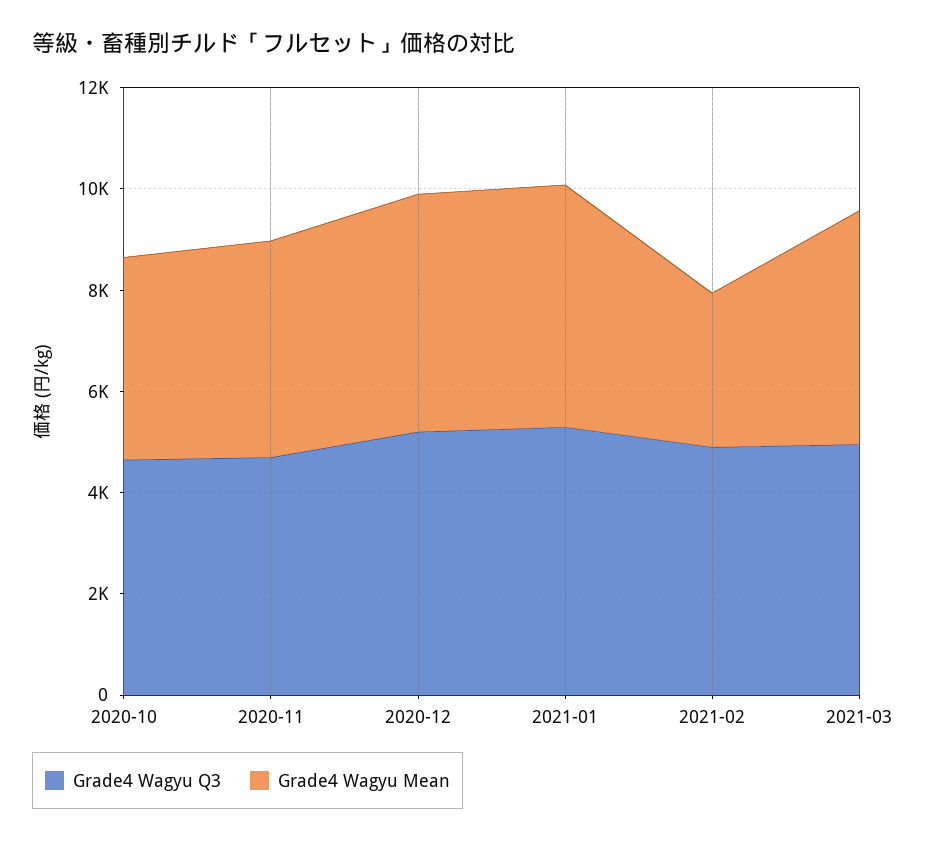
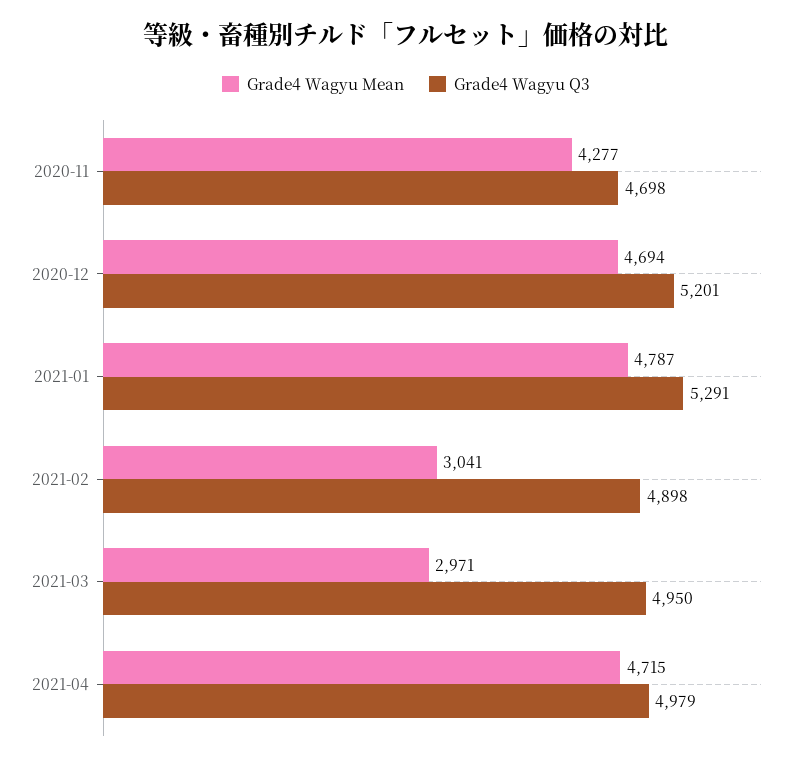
Grade4 Wagyu Q3, 2020-10: 4500 -> none
Grade4 Wagyu Mean, 2020-10: 4000 -> none
Grade4 Wagyu Mean, 2021-03: 4500 -> 2971
Grade4 Wagyu Mean, 2021-04: none -> 4715
Grade4 Wagyu Q3, 2021-04: none -> 4979

